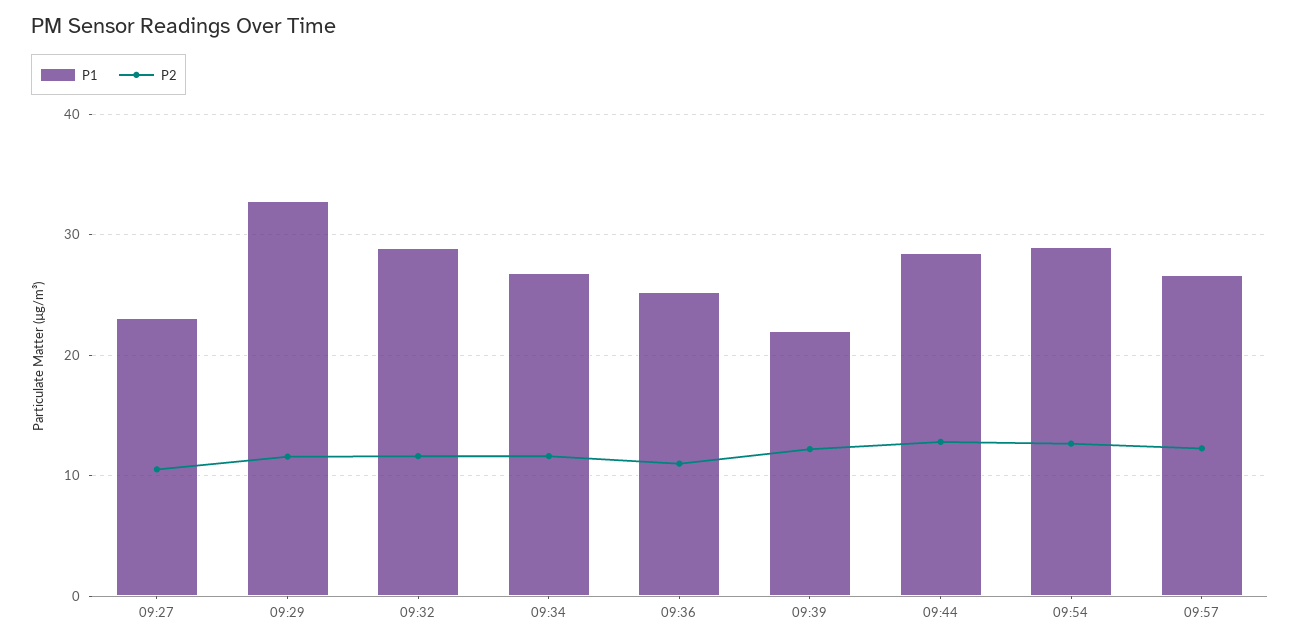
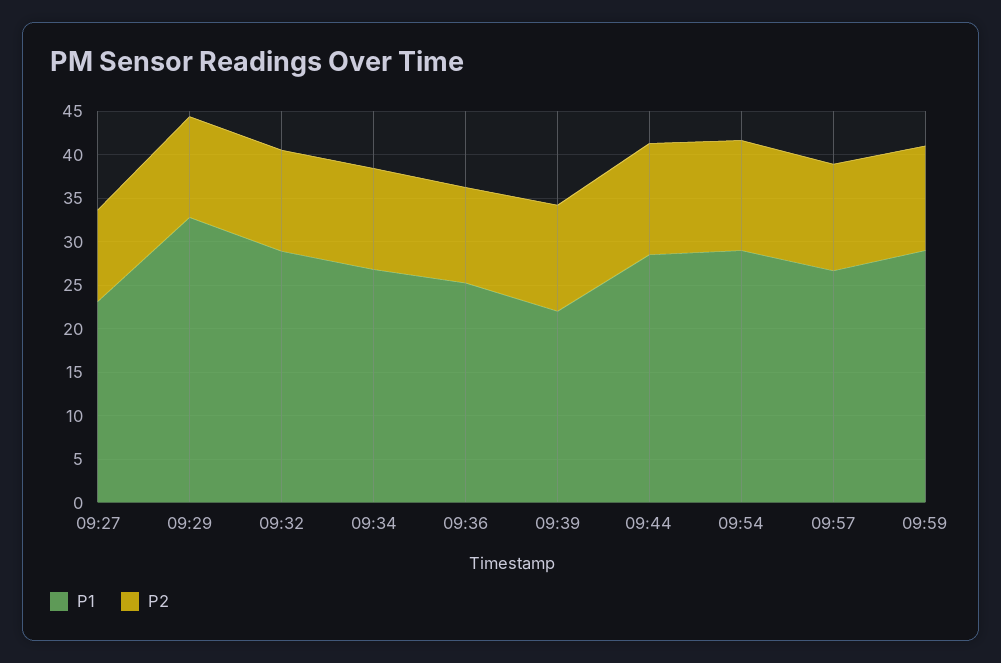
P1, 09:59: none -> 29
P2, 09:59: none -> 12

